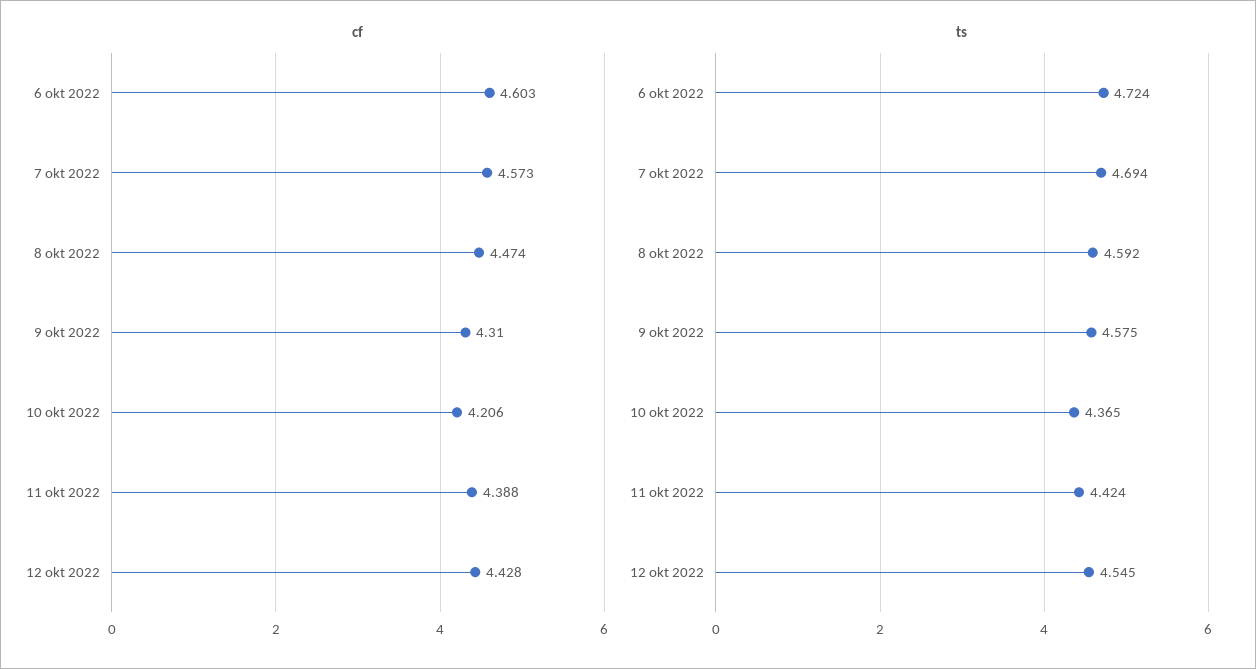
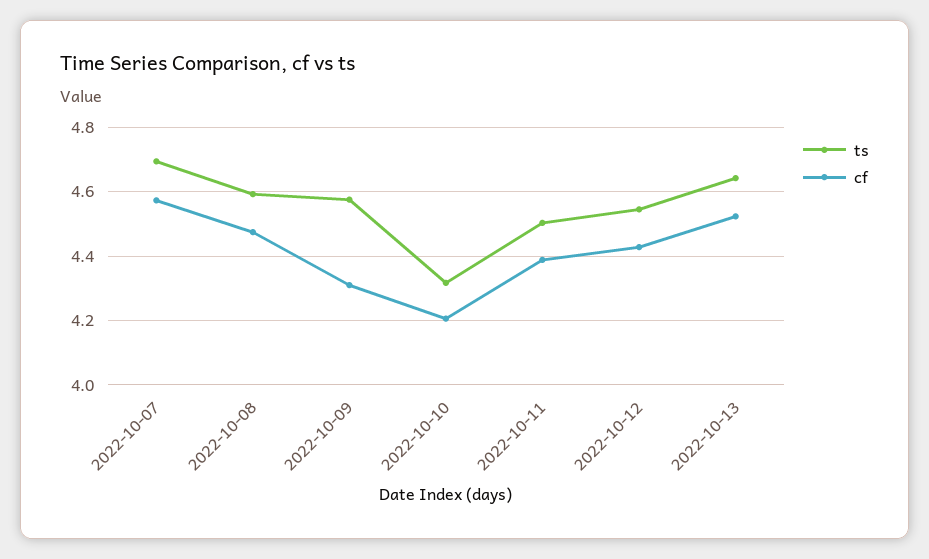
cf, 6 okt 2022: 4.603 -> none
ts, 6 okt 2022: 4.724 -> none
ts, 10 okt 2022: 4.365 -> 4.32
ts, 11 okt 2022: 4.424 -> 4.5
ts, 2022-10-13: none -> 4.64
cf, 2022-10-13: none -> 4.52

